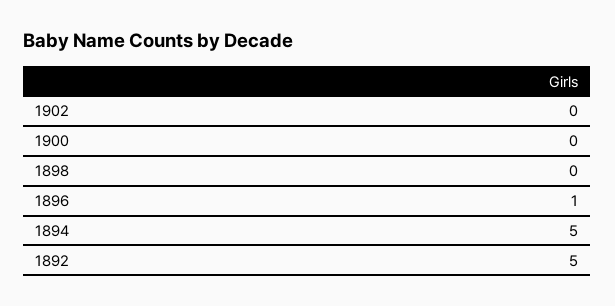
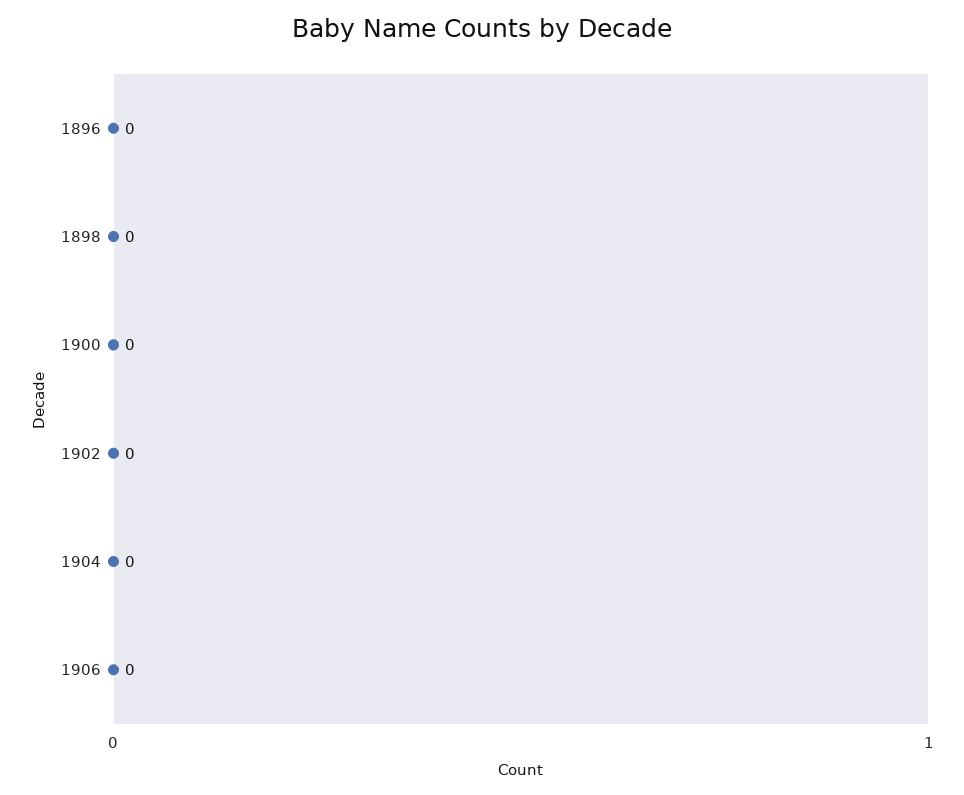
1896: 1 -> 0
1894: 5 -> none
1892: 5 -> none
1904: none -> 0
1906: none -> 0

